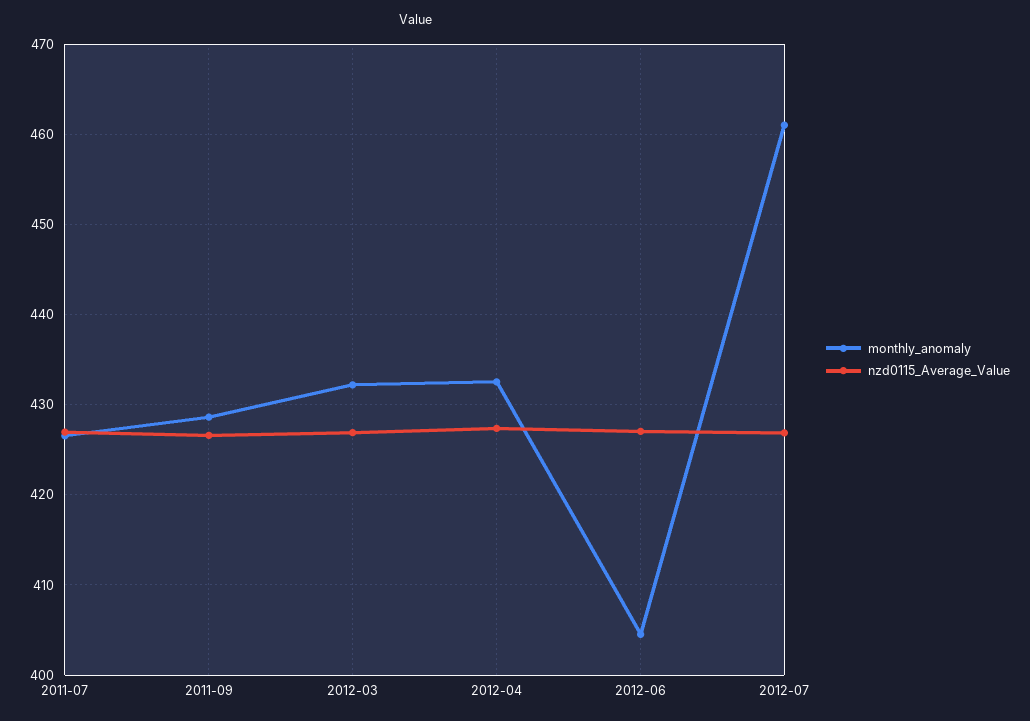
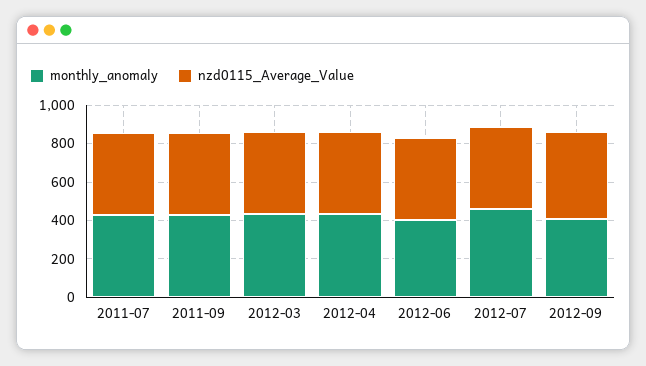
monthly_anomaly, 2012-09: none -> 400
nzd0115_Average_Value, 2012-09: none -> 450

